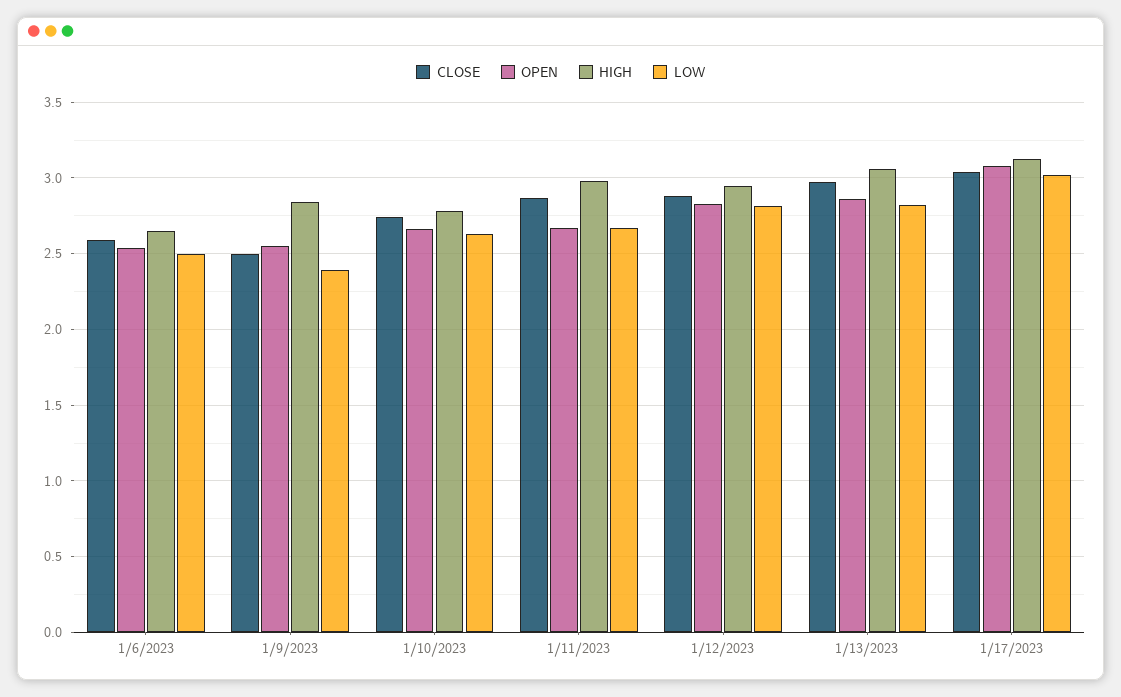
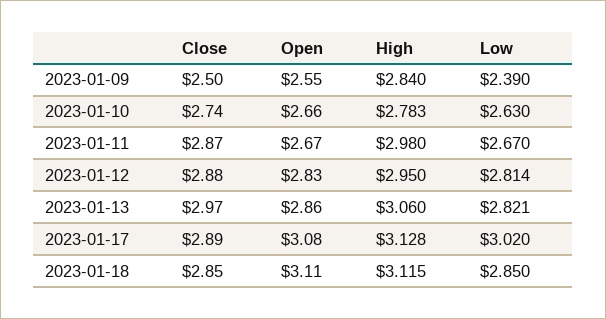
CLOSE, 1/6/2023: 2.6 -> none
OPEN, 1/6/2023: 2.55 -> none
HIGH, 1/6/2023: 2.65 -> none
LOW, 1/6/2023: 2.5 -> none
CLOSE, 1/17/2023: 3.05 -> 2.89
CLOSE, 2023-01-18: none -> 2.85
OPEN, 2023-01-18: none -> 3.11
HIGH, 2023-01-18: none -> 3.115
LOW, 2023-01-18: none -> 2.85

